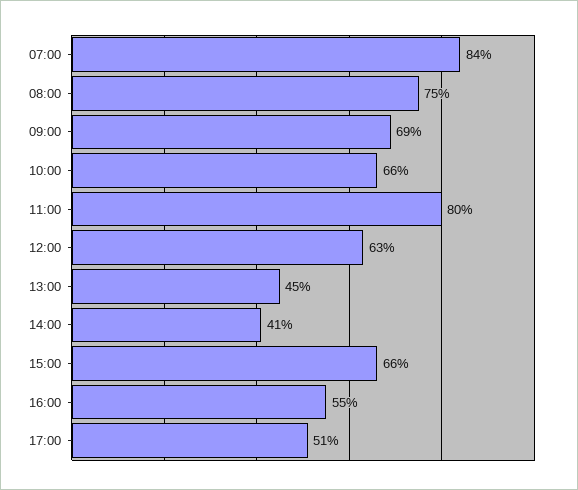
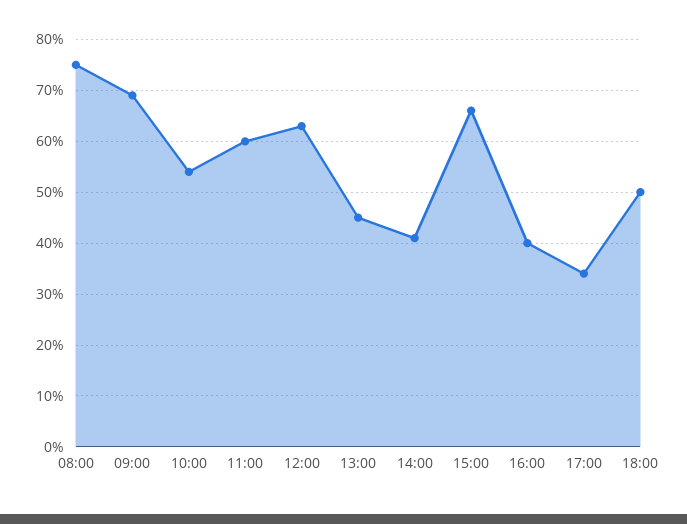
07:00: 84 -> none
10:00: 66 -> 55
11:00: 80 -> 60
16:00: 55 -> 40
17:00: 51 -> 35
18:00: none -> 50

